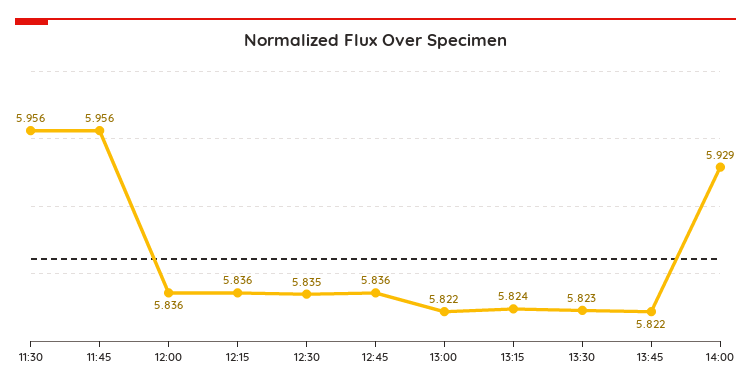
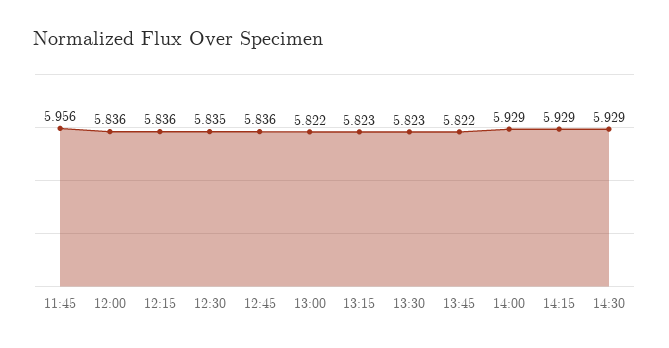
11:30: 5.956 -> none
13:15: 5.824 -> 5.823
14:15: none -> 5.929
14:30: none -> 5.929

